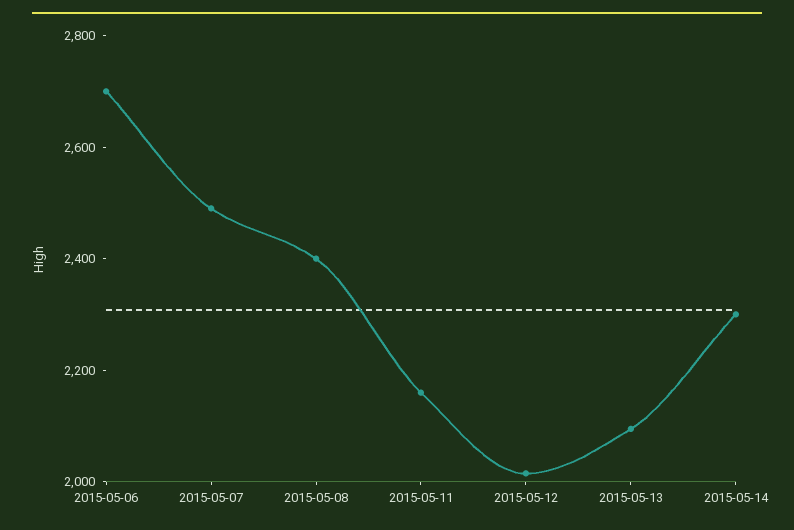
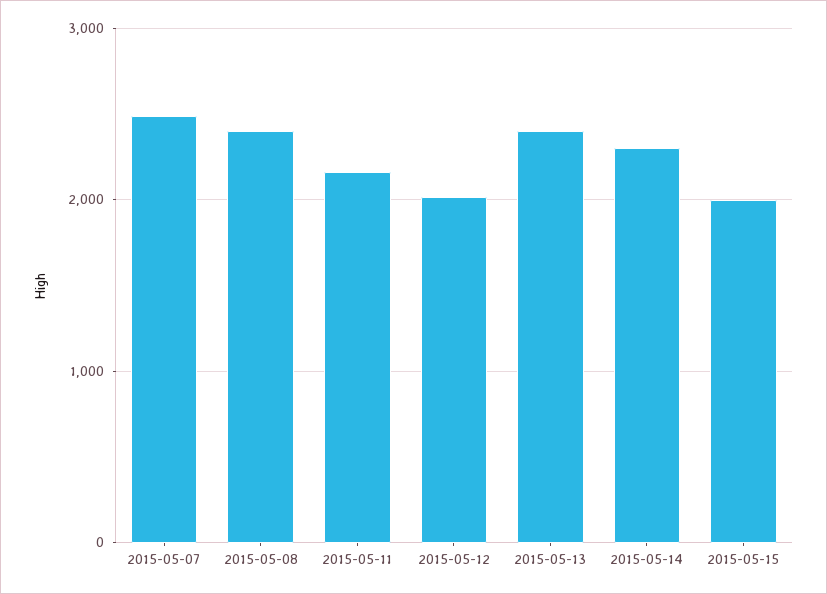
2015-05-06: 2700 -> none
2015-05-13: 2100 -> 2400
2015-05-15: none -> 2000

